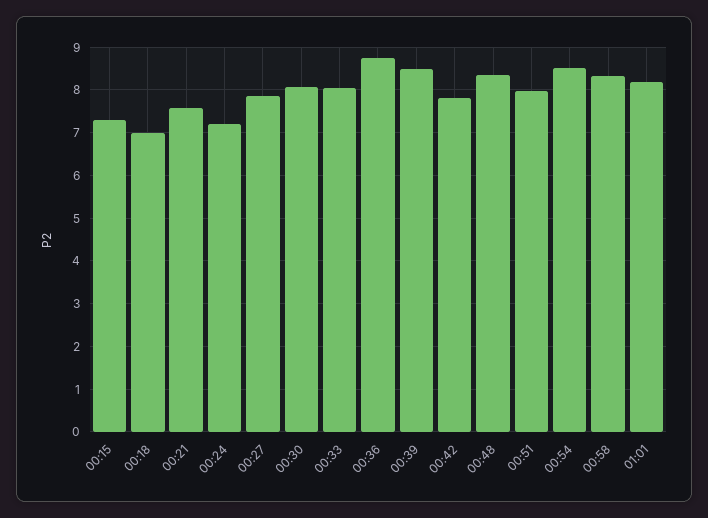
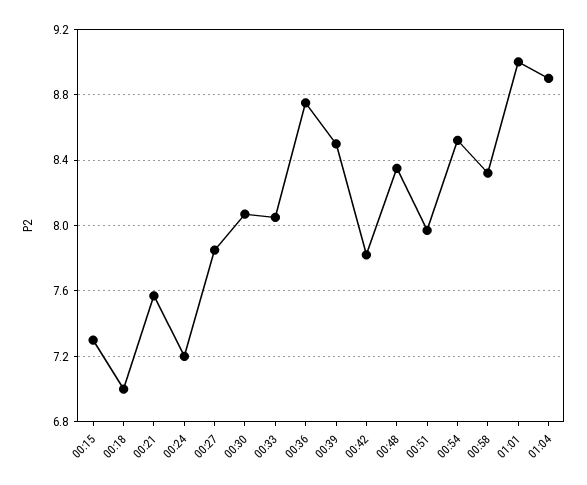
01:01: 8.2 -> 9
01:04: none -> 8.9

